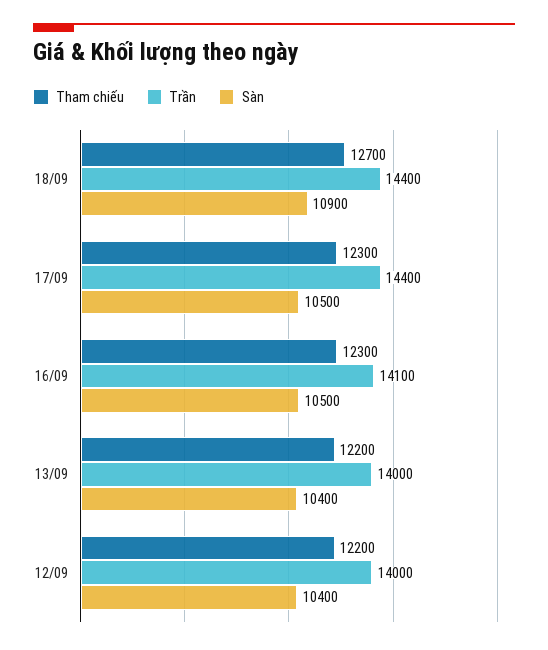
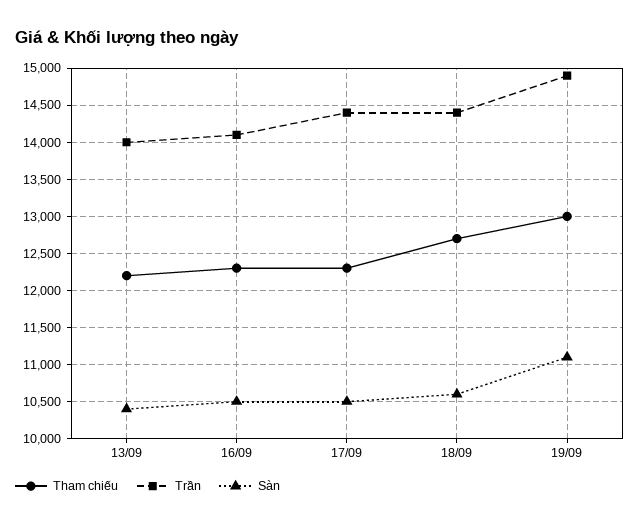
Sàn, 18/09: 10900 -> 10600
Tham chiếu, 12/09: 12200 -> none
Trần, 12/09: 14000 -> none
Sàn, 12/09: 10400 -> none
Tham chiếu, 19/09: none -> 13000
Trần, 19/09: none -> 14900
Sàn, 19/09: none -> 11100

